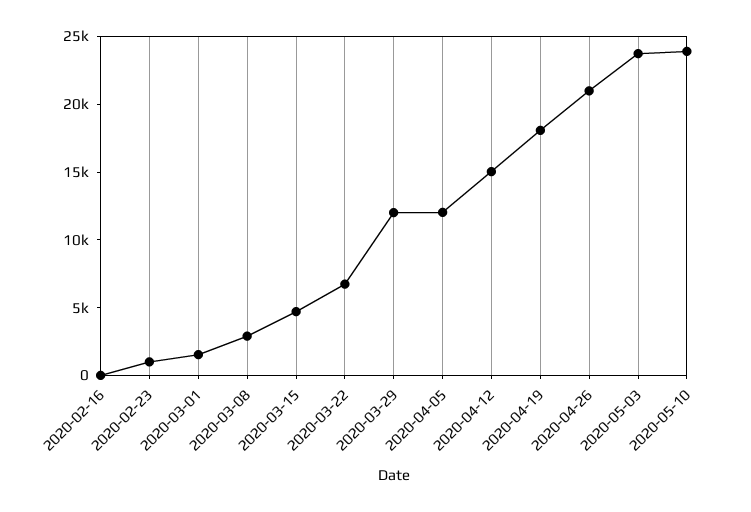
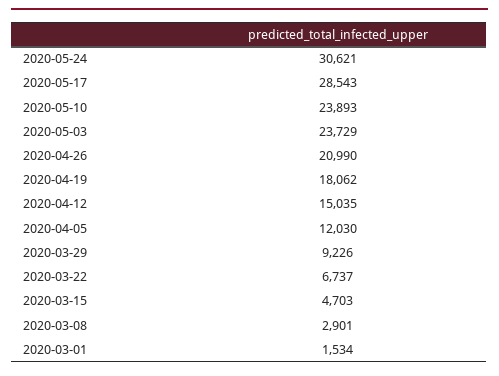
2020-02-16: 0 -> none
2020-02-23: 1000 -> none
2020-03-29: 12000 -> 9226
2020-05-24: none -> 30621
2020-05-17: none -> 28543

